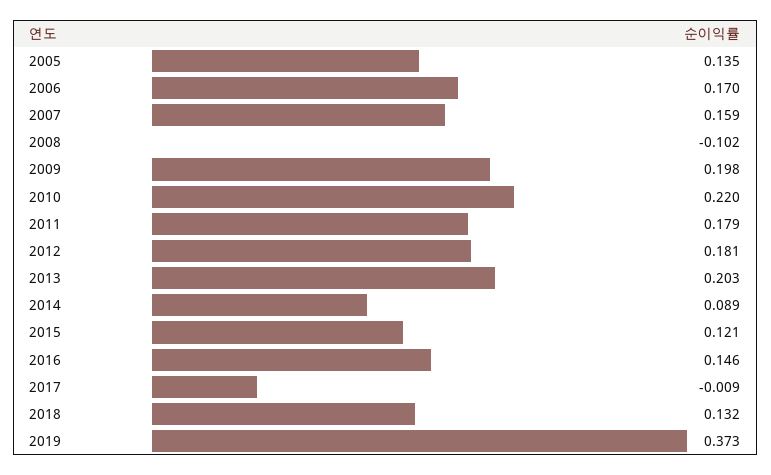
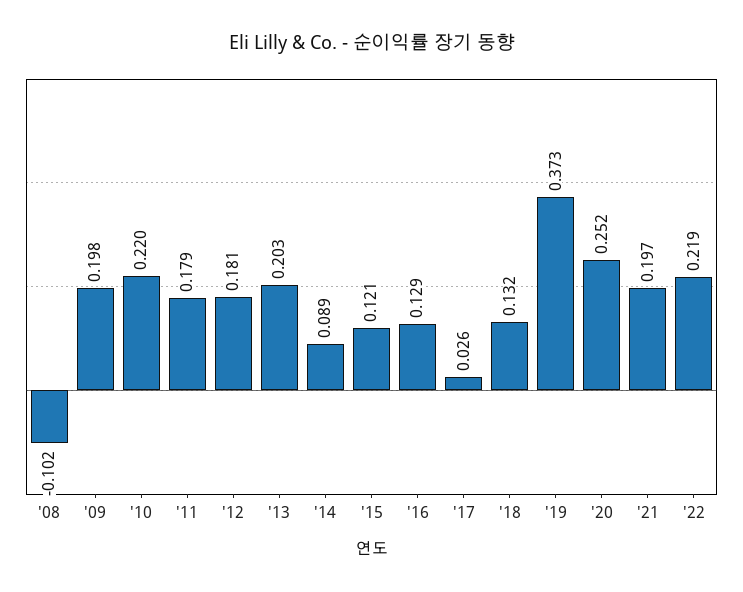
2005: 0.135 -> none
2006: 0.17 -> none
2007: 0.159 -> none
2016: 0.146 -> 0.129
2017: -0.009 -> 0.026
'20: none -> 0.252
'21: none -> 0.197
'22: none -> 0.219

